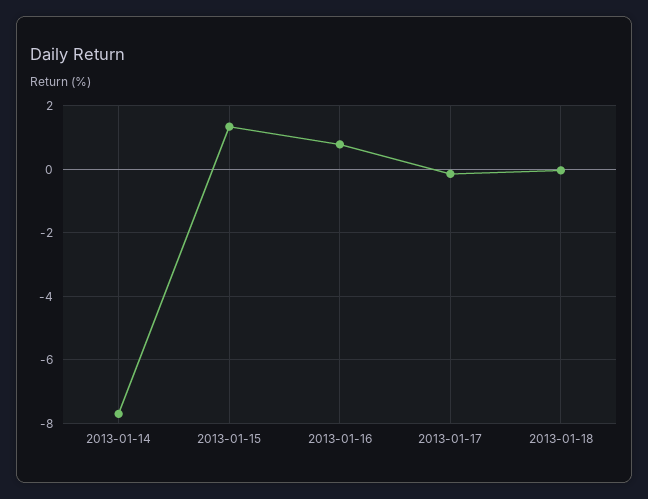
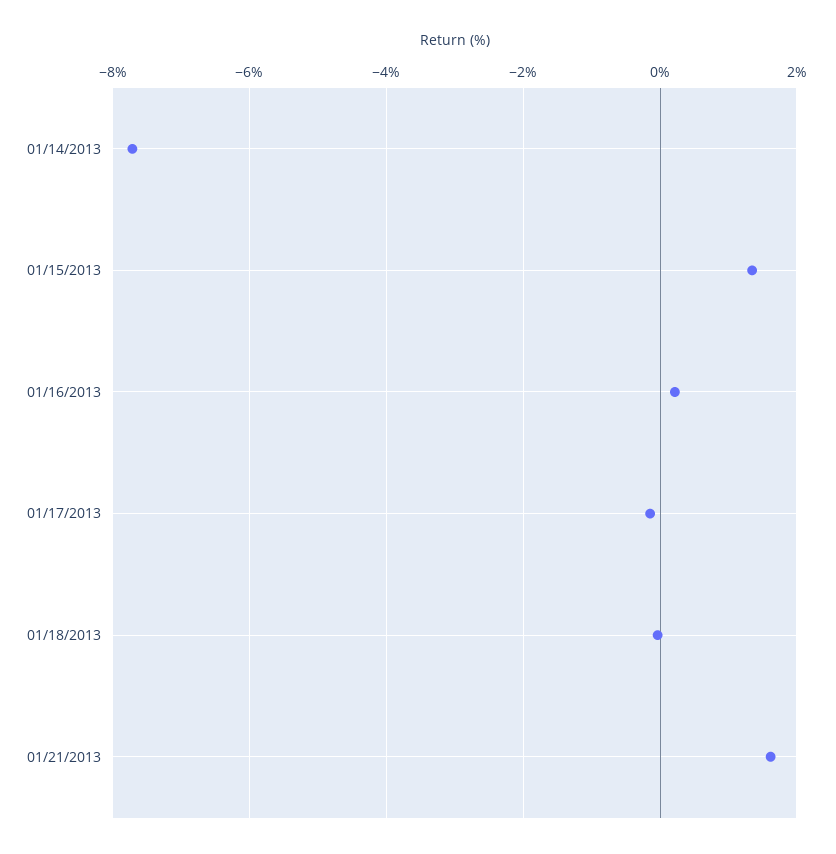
2013-01-16: 0.8 -> 0.2
01/21/2013: none -> 1.6

